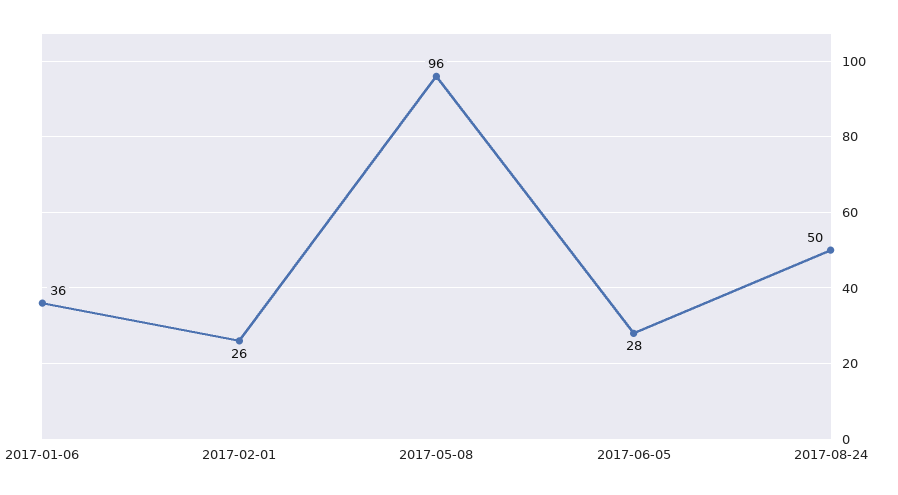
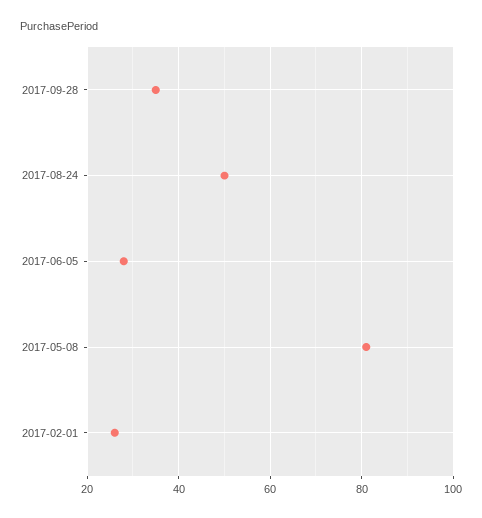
2017-01-06: 36 -> none
2017-05-08: 96 -> 80
2017-09-28: none -> 35

